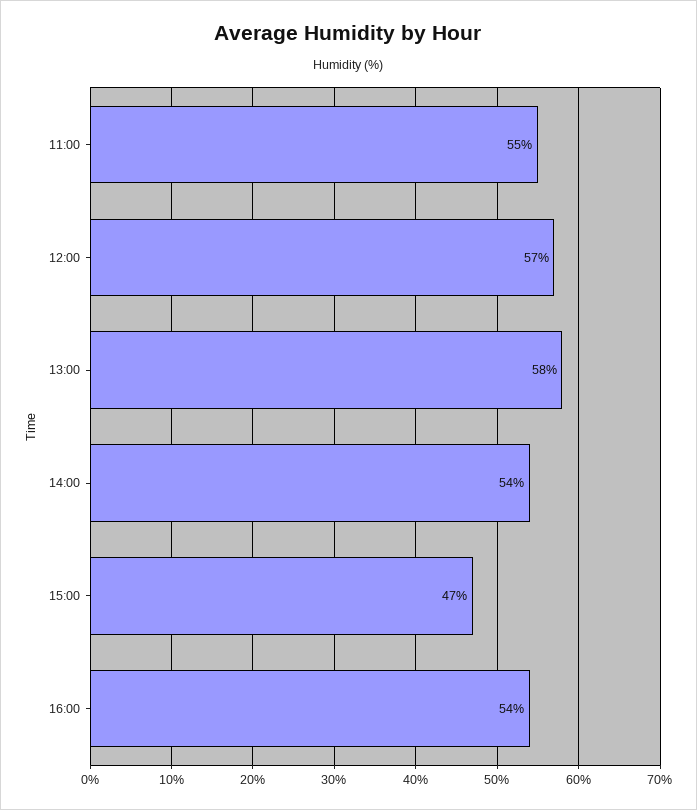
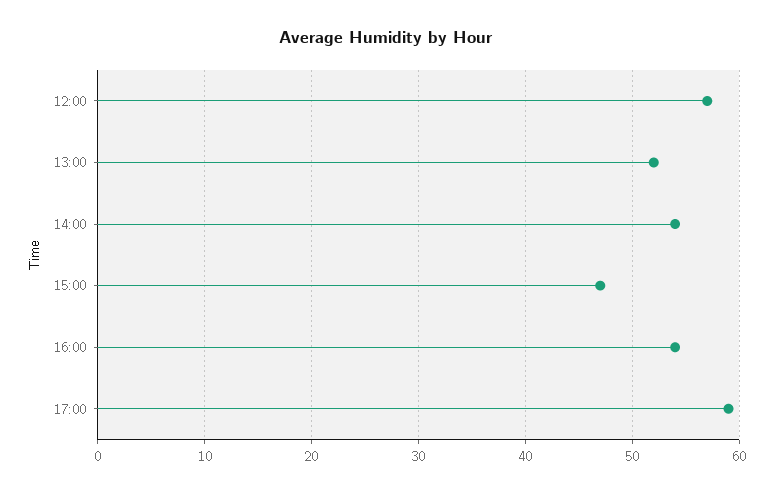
11:00: 55 -> none
13:00: 58 -> 52
17:00: none -> 59

